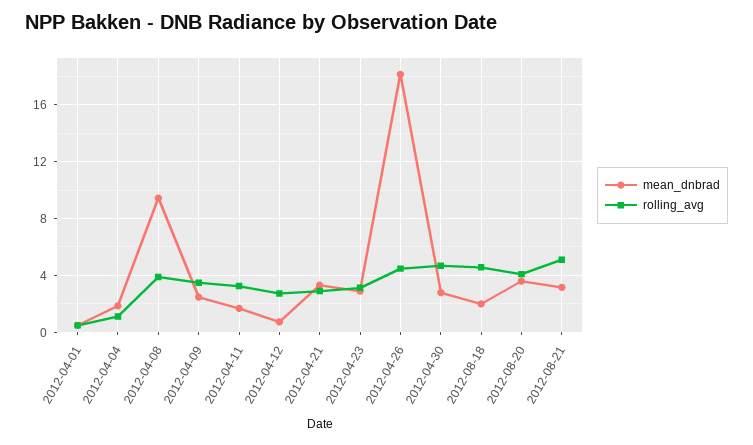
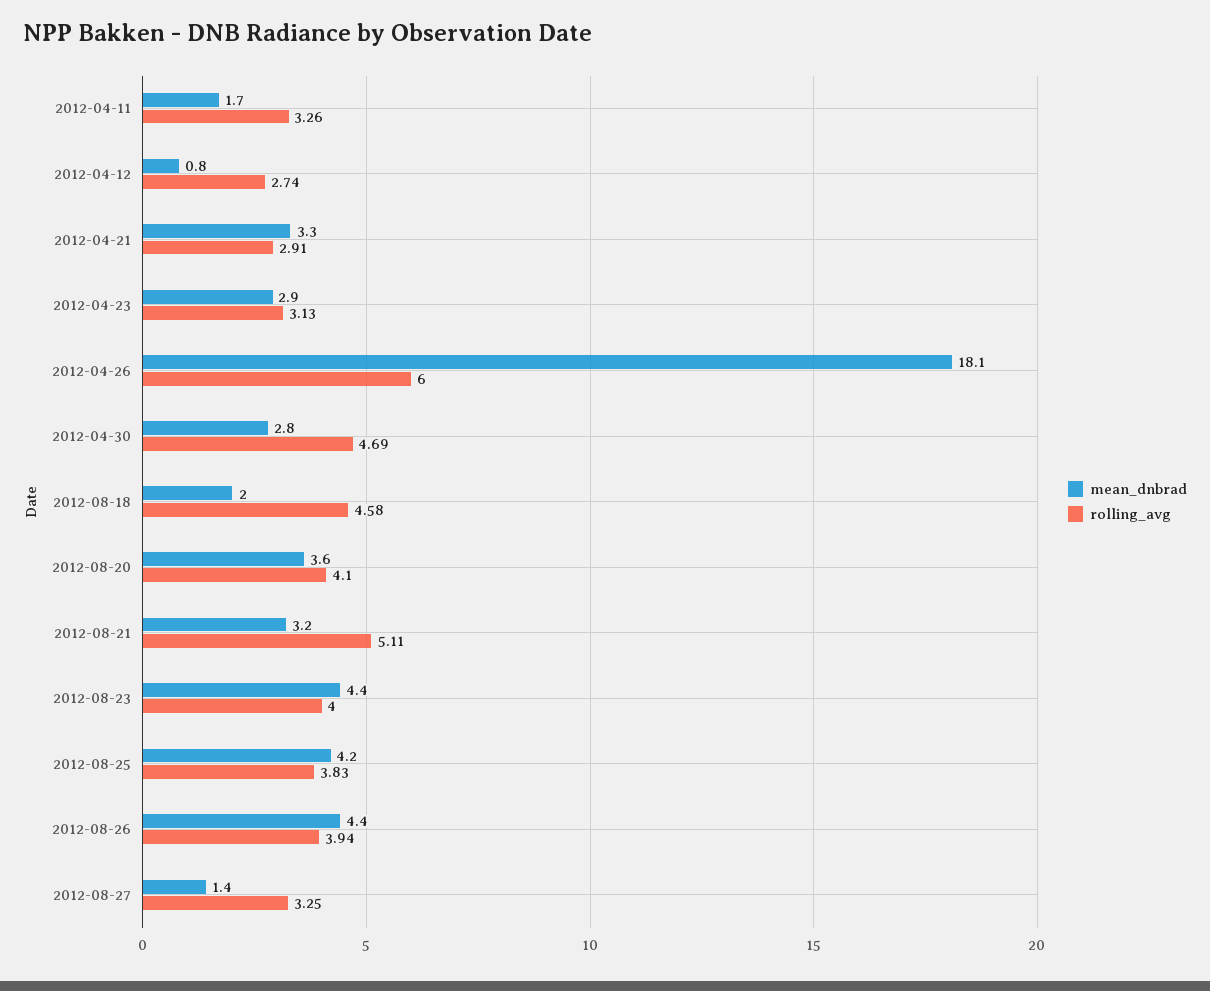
mean_dnbrad, 2012-04-01: 0.5 -> none
rolling_avg, 2012-04-01: 0.5 -> none
mean_dnbrad, 2012-04-04: 2 -> none
rolling_avg, 2012-04-04: 1 -> none
mean_dnbrad, 2012-04-08: 9.5 -> none
rolling_avg, 2012-04-08: 4 -> none
mean_dnbrad, 2012-04-09: 2.5 -> none
rolling_avg, 2012-04-09: 3.5 -> none
rolling_avg, 2012-04-26: 4.5 -> 6
mean_dnbrad, 2012-08-23: none -> 4.4
rolling_avg, 2012-08-23: none -> 4
mean_dnbrad, 2012-08-25: none -> 4.2
rolling_avg, 2012-08-25: none -> 3.83
mean_dnbrad, 2012-08-26: none -> 4.4
rolling_avg, 2012-08-26: none -> 3.94
mean_dnbrad, 2012-08-27: none -> 1.4
rolling_avg, 2012-08-27: none -> 3.25

